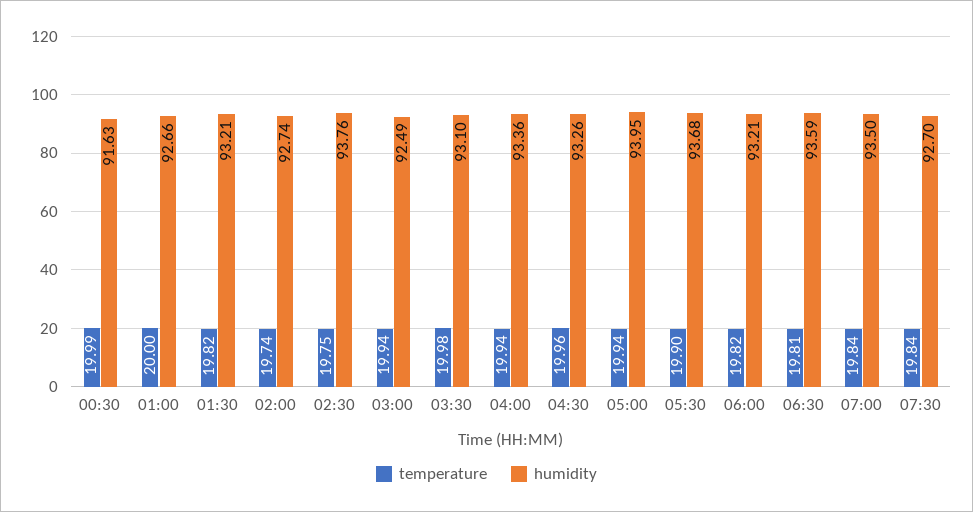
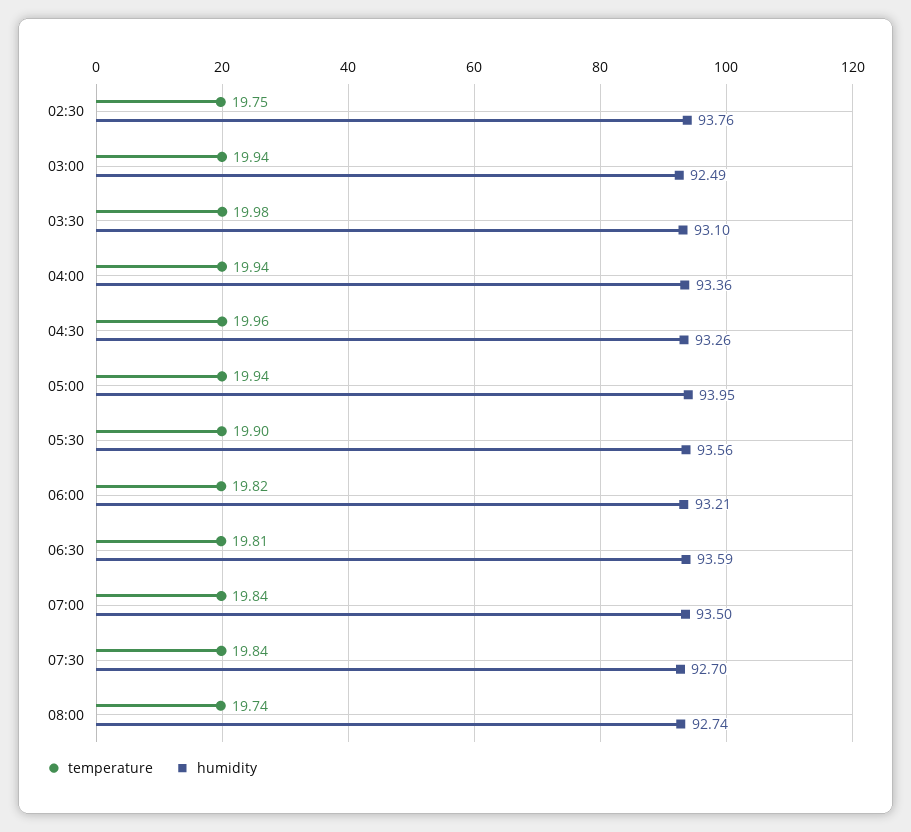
temperature, 00:30: 19.99 -> none
humidity, 00:30: 91.63 -> none
temperature, 01:00: 20 -> none
humidity, 01:00: 92.66 -> none
temperature, 01:30: 19.82 -> none
humidity, 01:30: 93.21 -> none
temperature, 02:00: 19.74 -> none
humidity, 02:00: 92.74 -> none
humidity, 05:30: 93.68 -> 93.56
temperature, 08:00: none -> 19.74
humidity, 08:00: none -> 92.74

